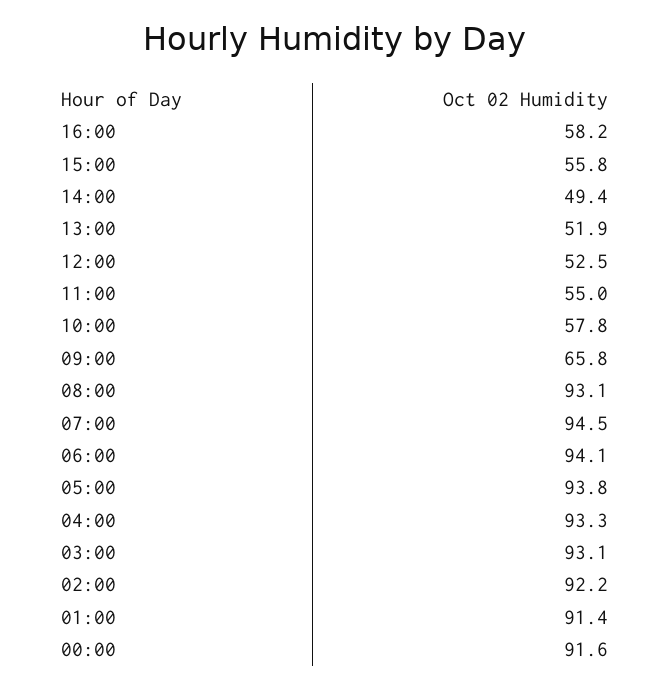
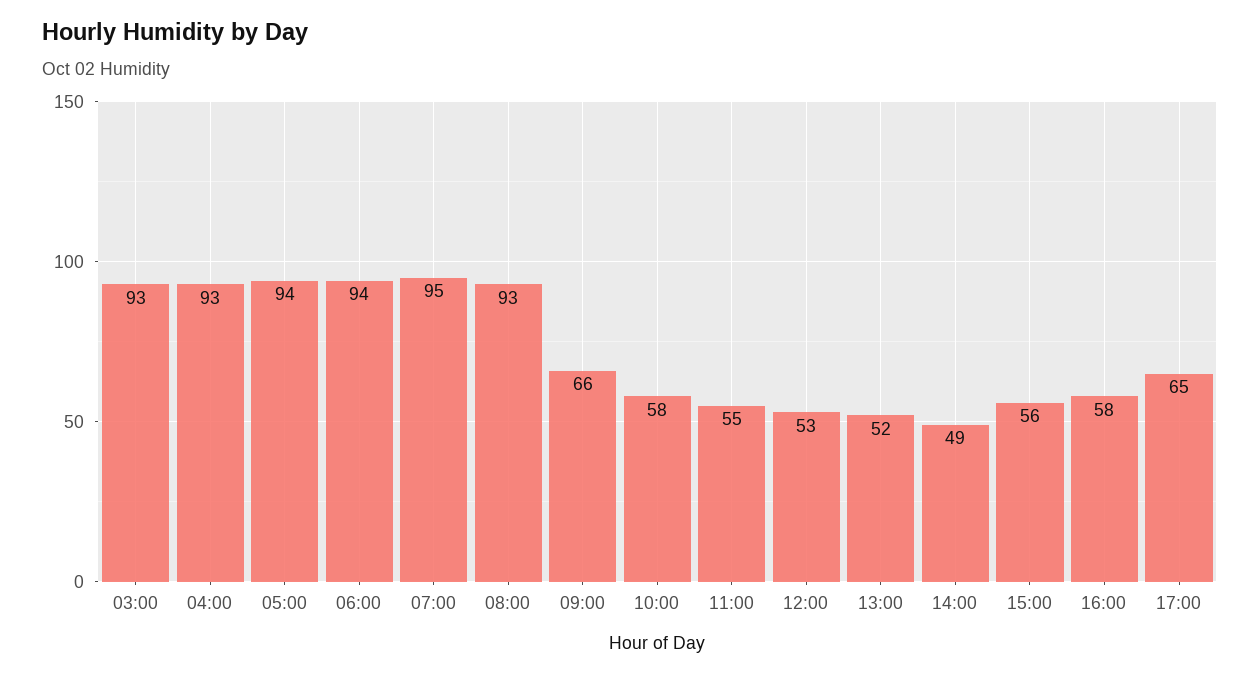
02:00: 92.2 -> none
01:00: 91.4 -> none
00:00: 91.6 -> none
17:00: none -> 65

